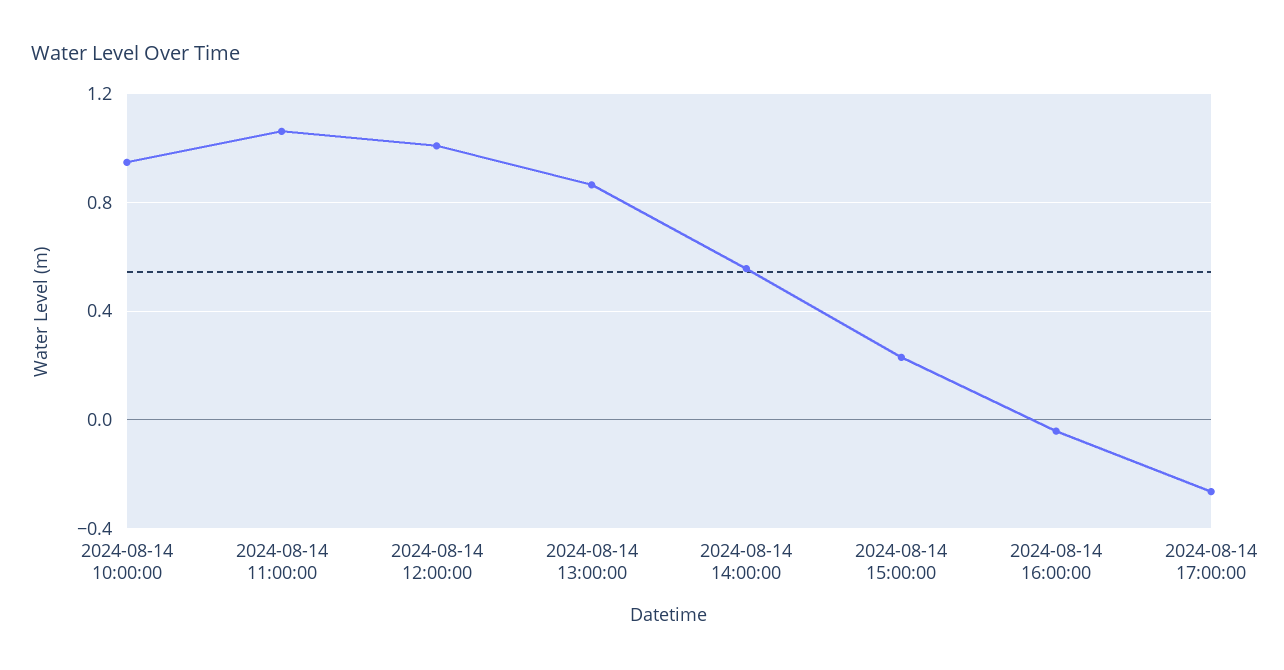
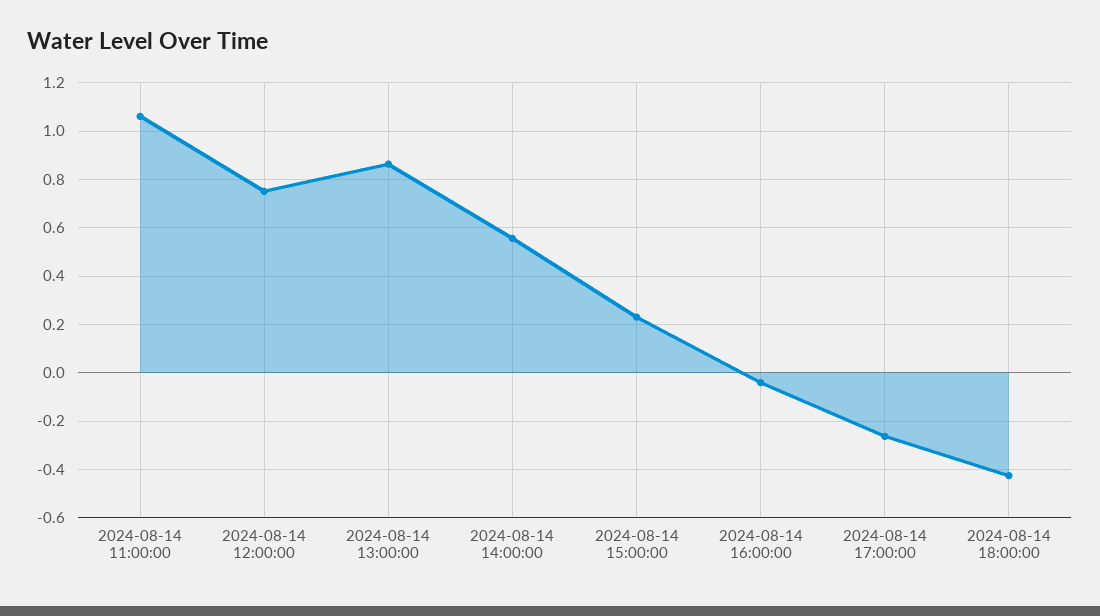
2024-08-14 10:00:00: 0.95 -> none
2024-08-14 12:00:00: 1 -> 0.75
2024-08-14 18:00:00: none -> -0.425

